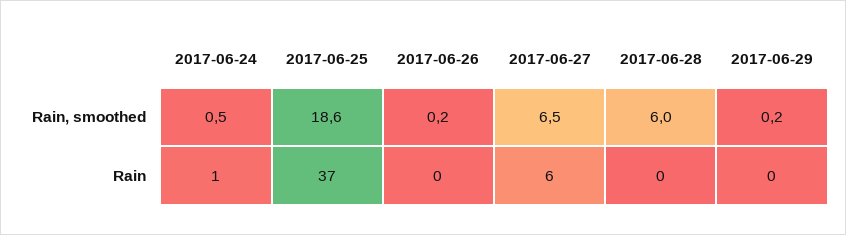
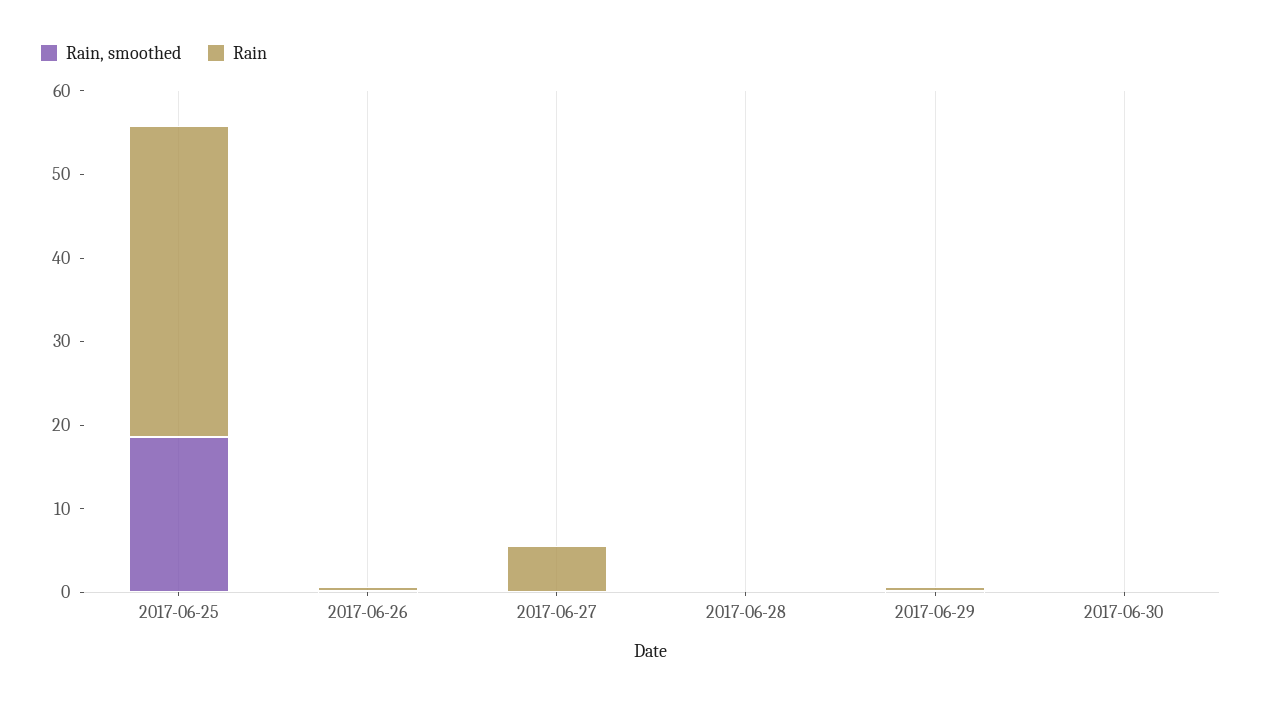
Rain, smoothed, 2017-06-24: 0.5 -> none
Rain, smoothed, 2017-06-27: 6.5 -> 0
Rain, smoothed, 2017-06-28: 6 -> 0
Rain, 2017-06-24: 1 -> none
Rain, smoothed, 2017-06-30: none -> 0
Rain, 2017-06-30: none -> 0

